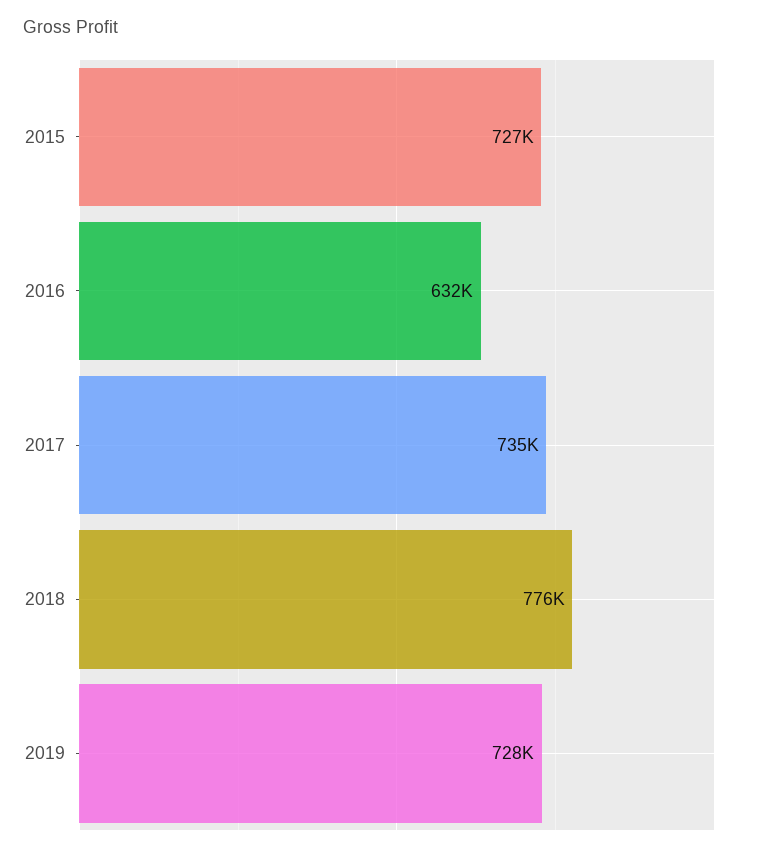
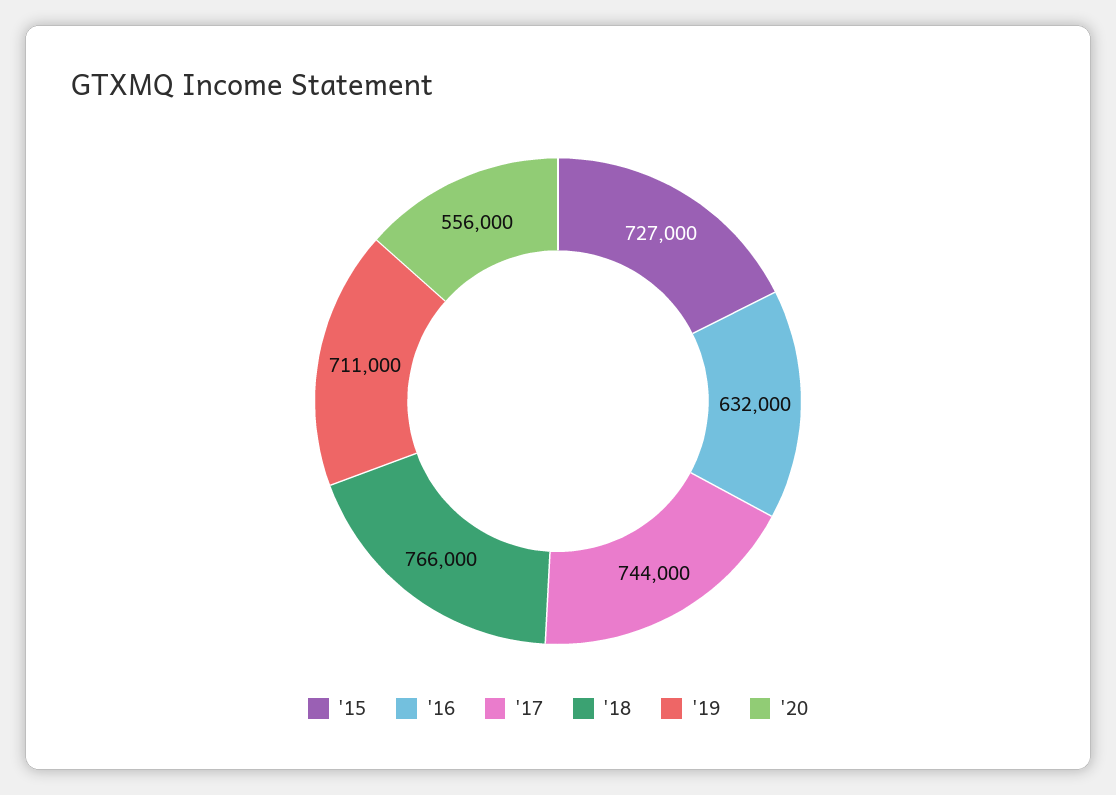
2017: 735000 -> 744000
2018: 776000 -> 766000
2019: 728000 -> 711000
'20: none -> 556000

